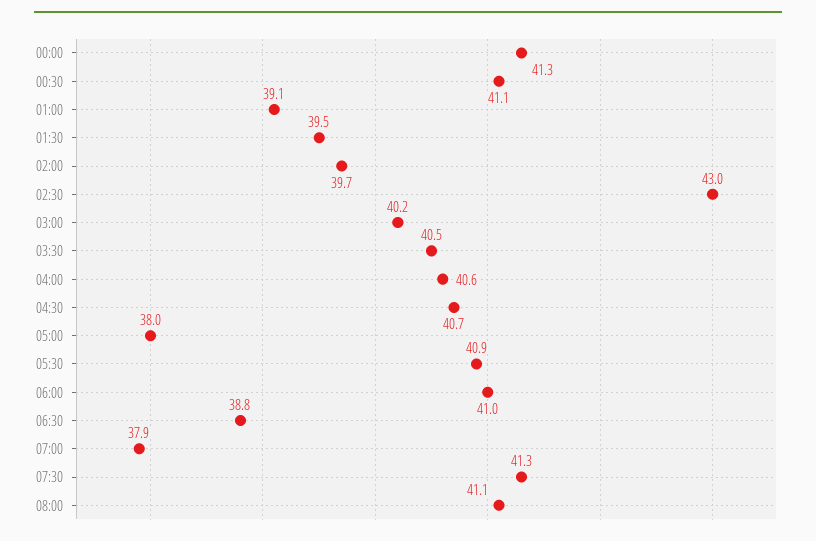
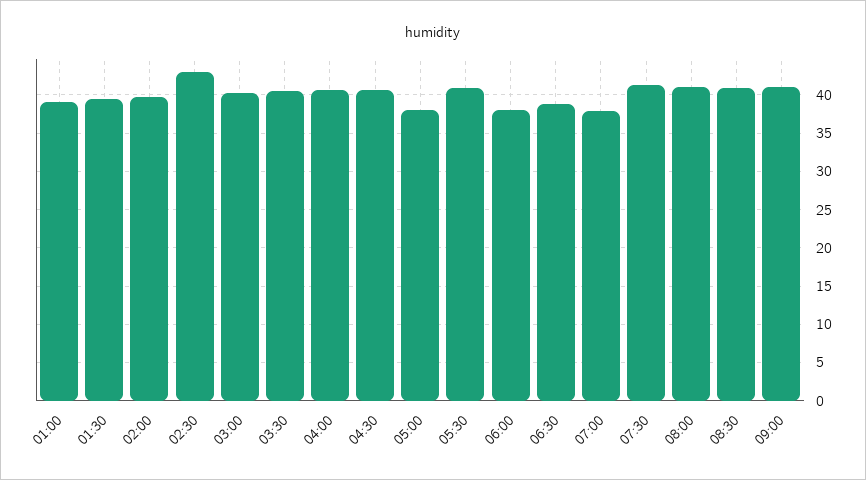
00:00: 41.3 -> none
00:30: 41.1 -> none
06:00: 41 -> 38
08:30: none -> 41
09:00: none -> 41

